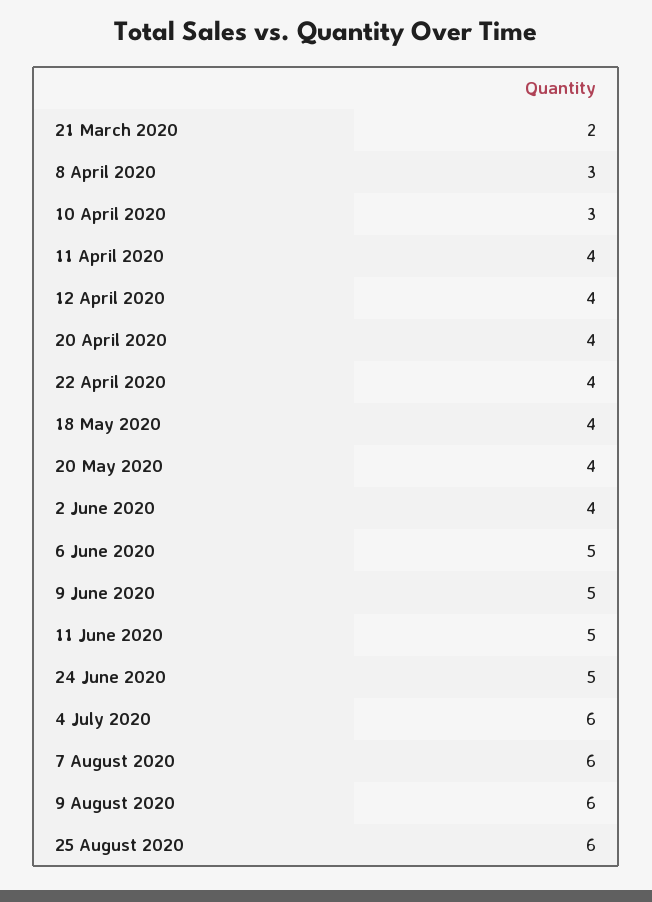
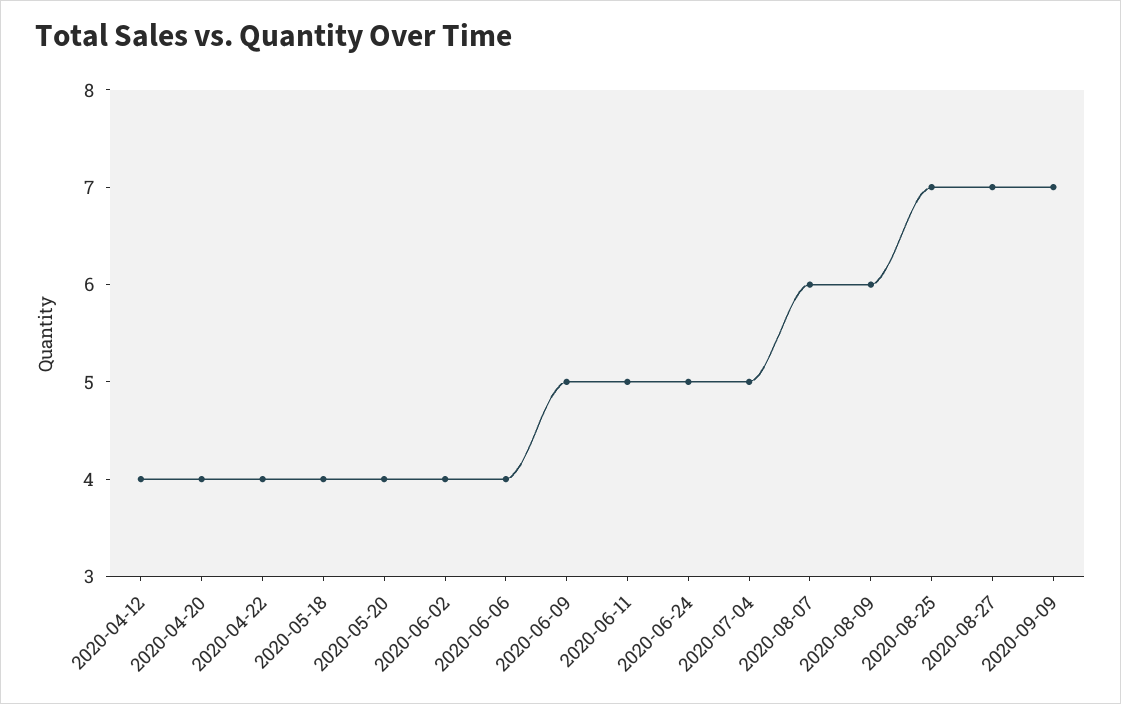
21 March 2020: 2 -> none
8 April 2020: 3 -> none
10 April 2020: 3 -> none
11 April 2020: 4 -> none
6 June 2020: 5 -> 4
4 July 2020: 6 -> 5
25 August 2020: 6 -> 7
2020-08-27: none -> 7
2020-09-09: none -> 7

